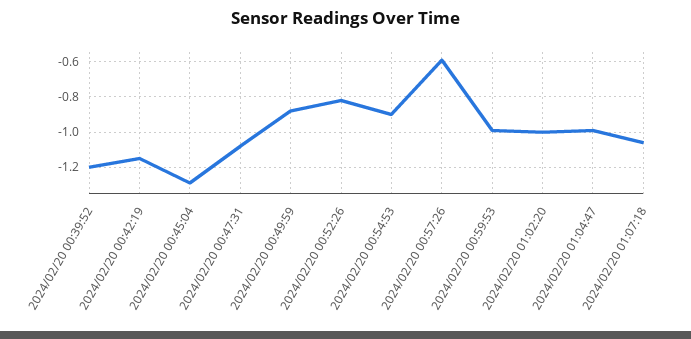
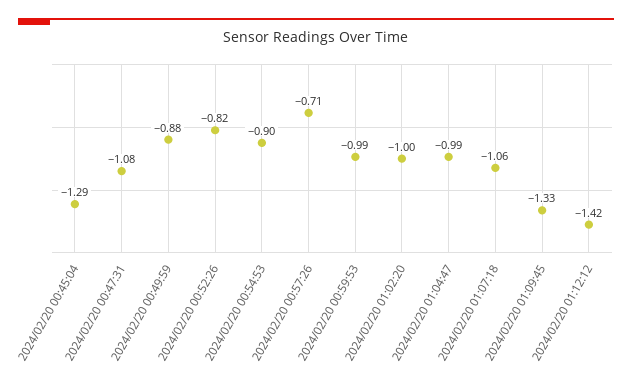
2024/02/20 00:39:52: -1.2 -> none
2024/02/20 00:42:19: -1.15 -> none
2024/02/20 00:57:26: -0.6 -> -0.71
2024/02/20 01:09:45: none -> -1.33
2024/02/20 01:12:12: none -> -1.42

